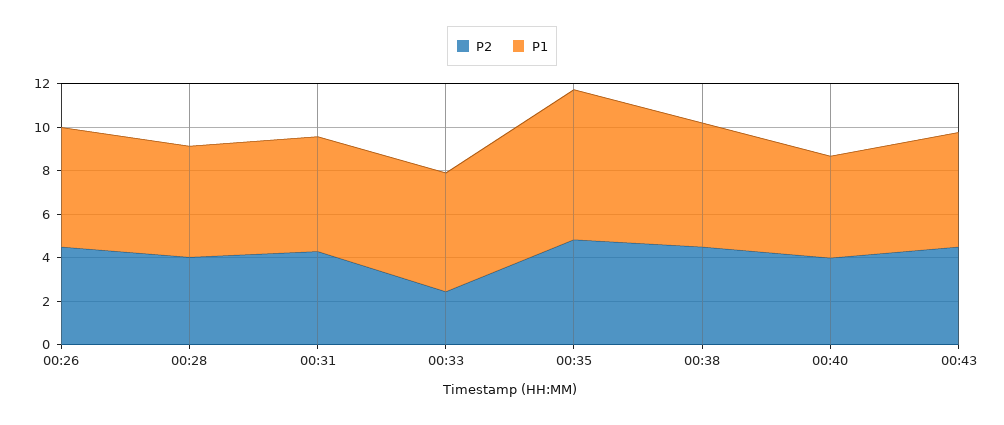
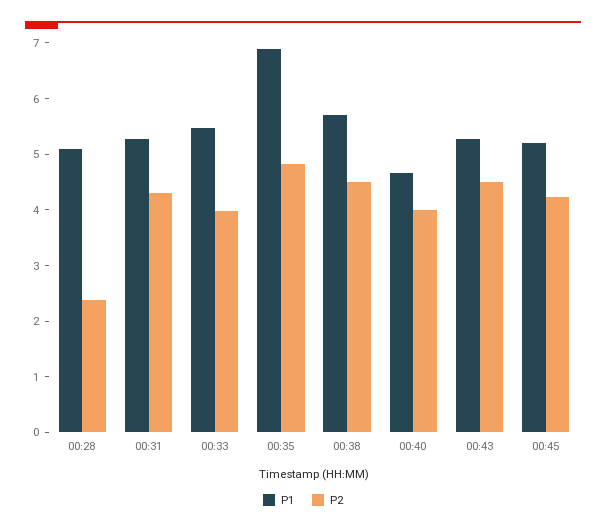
P2, 00:26: 4.5 -> none
P1, 00:26: 5.5 -> none
P2, 00:28: 4 -> 2.4
P2, 00:33: 2.5 -> 4
P1, 00:45: none -> 5.2
P2, 00:45: none -> 4.2

